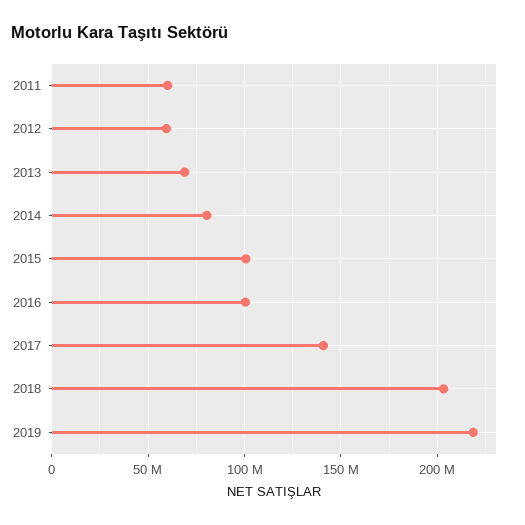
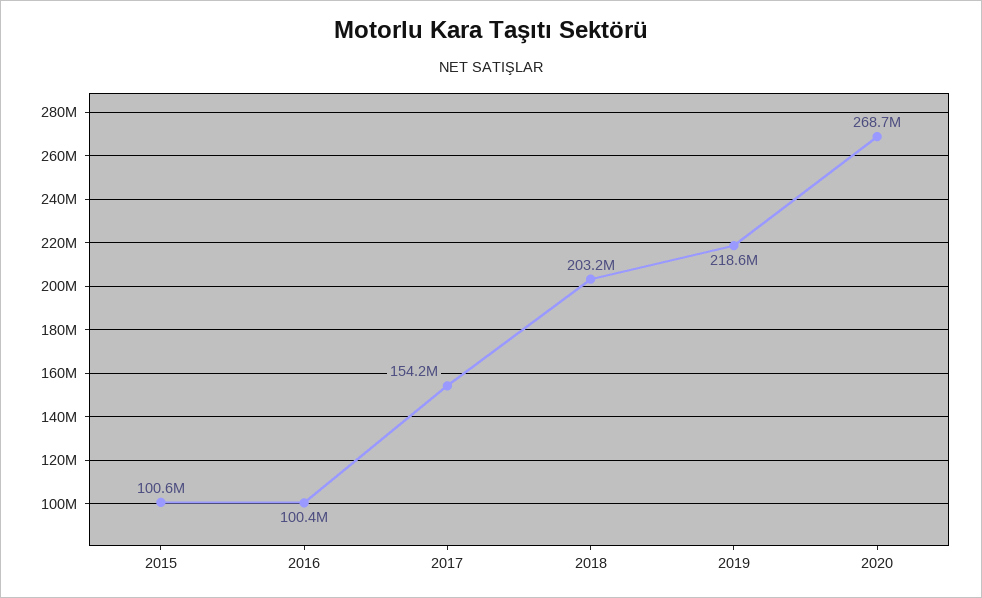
2011: 60000000 -> none
2012: 60000000 -> none
2013: 70000000 -> none
2014: 80000000 -> none
2017: 140000000 -> 154200000
2020: none -> 268700000

